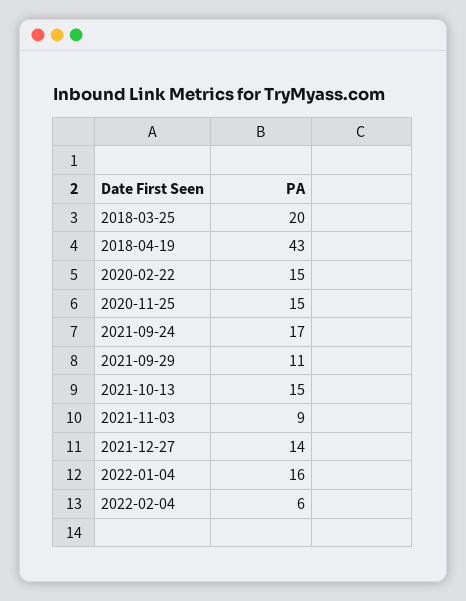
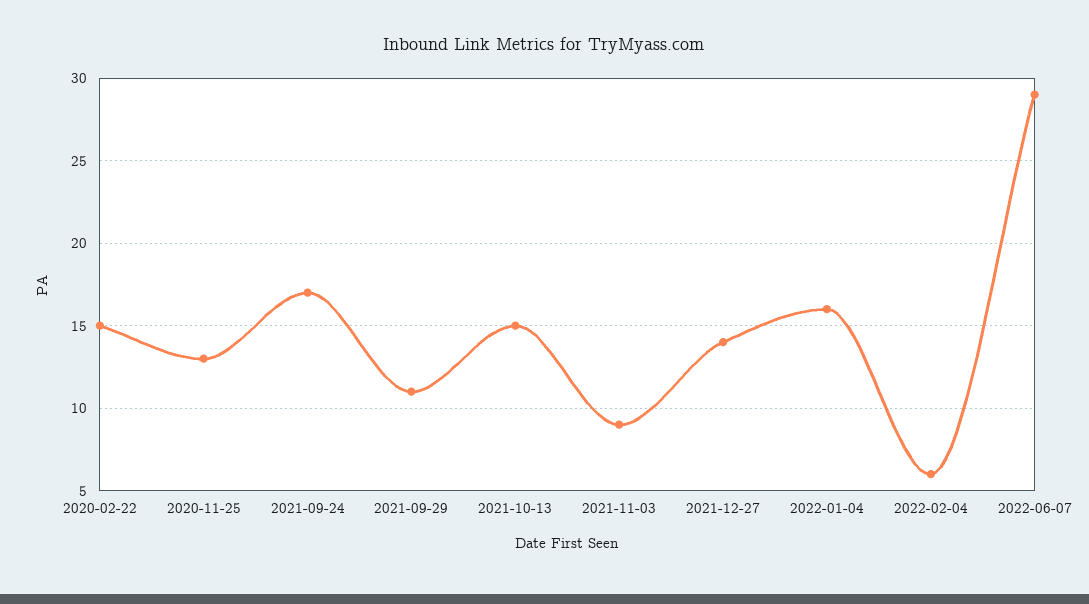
2018-03-25: 20 -> none
2018-04-19: 43 -> none
2020-11-25: 15 -> 13
2022-06-07: none -> 29

